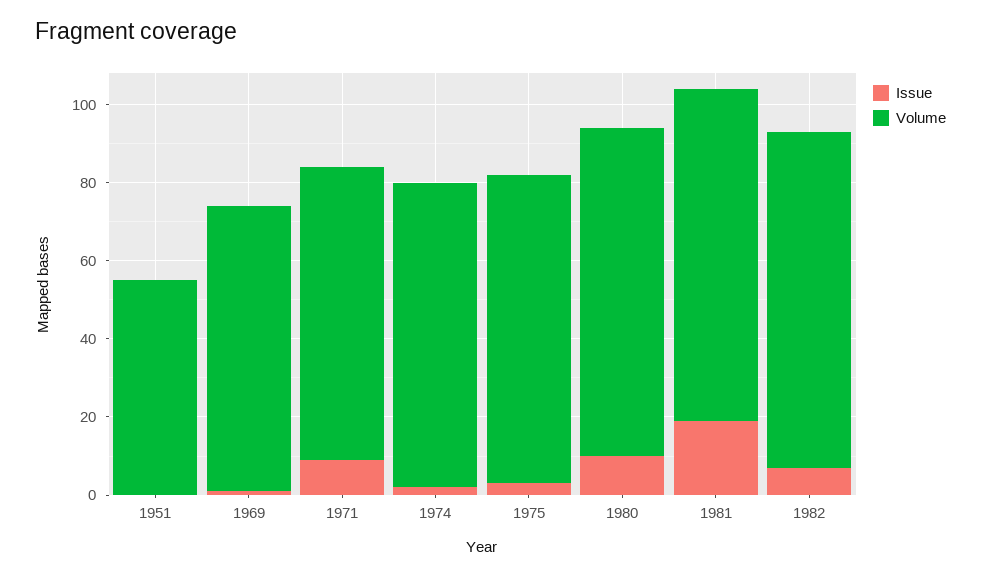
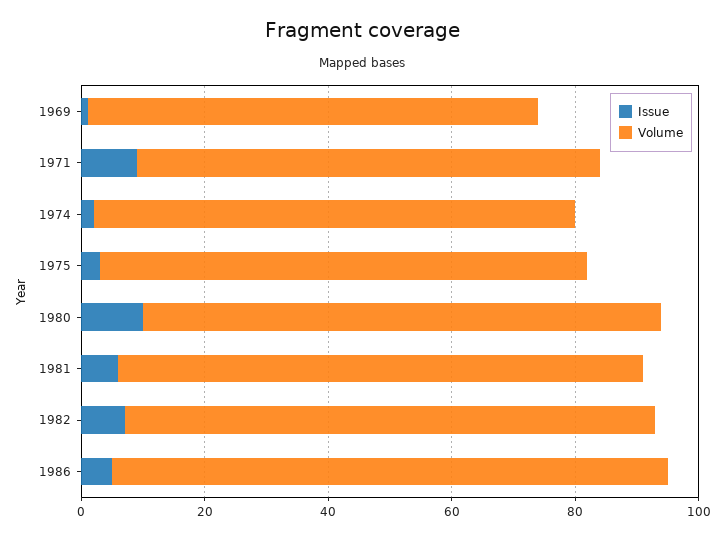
Issue, 1951: 0 -> none
Volume, 1951: 55 -> none
Issue, 1981: 20 -> 5
Issue, 1986: none -> 5
Volume, 1986: none -> 90

